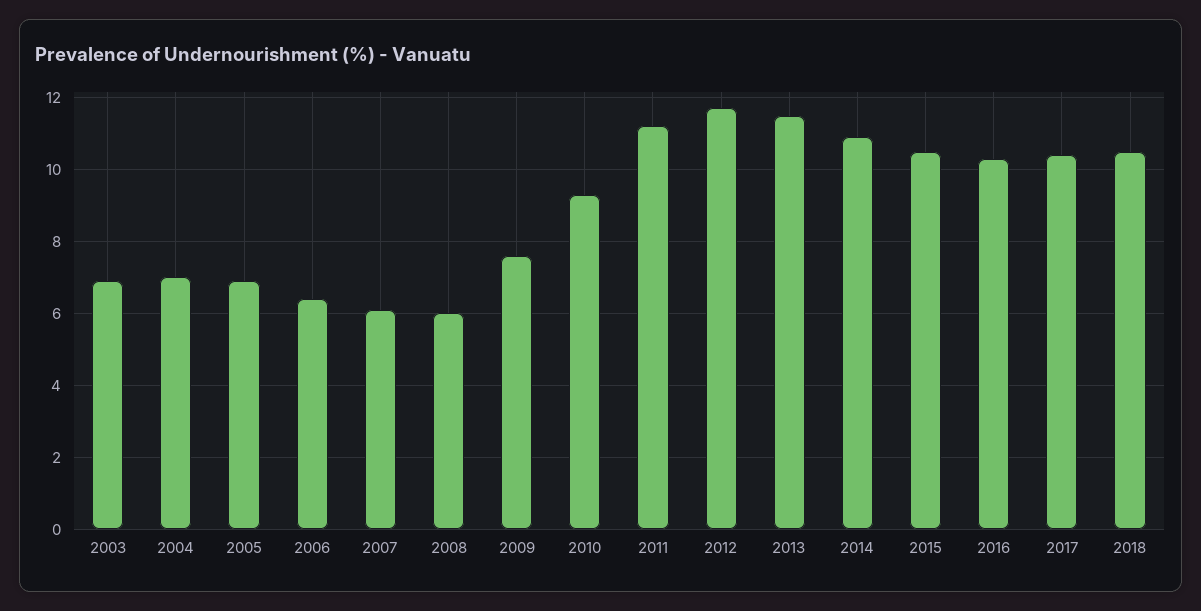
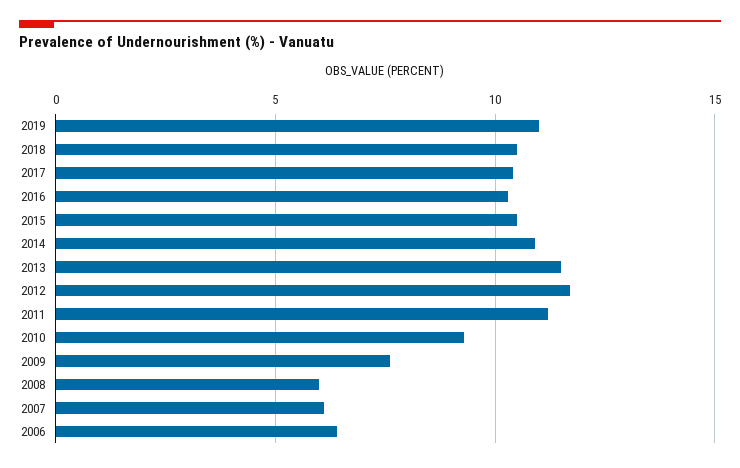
2003: 7 -> none
2004: 7 -> none
2005: 7 -> none
2019: none -> 11

